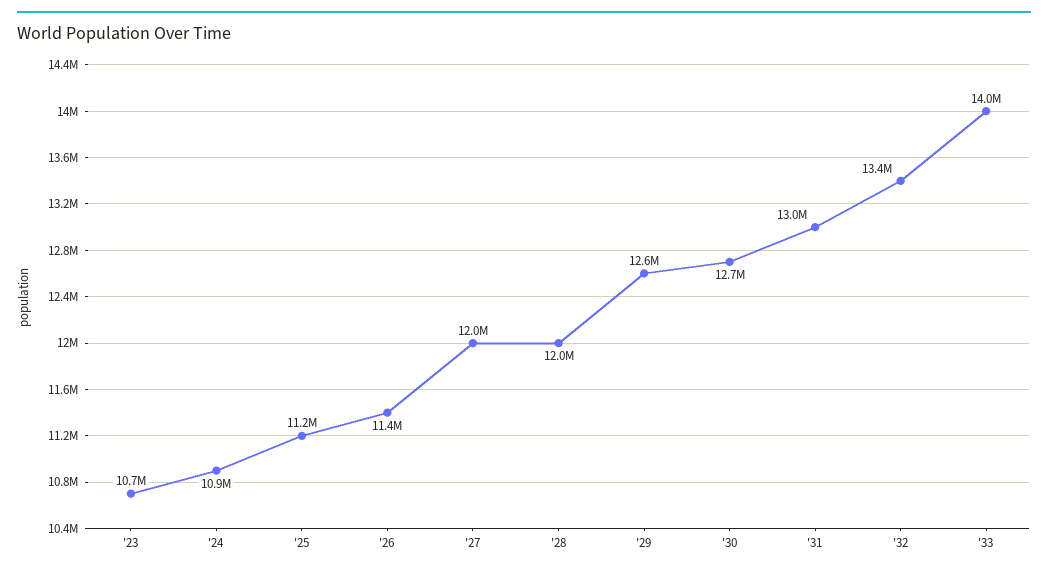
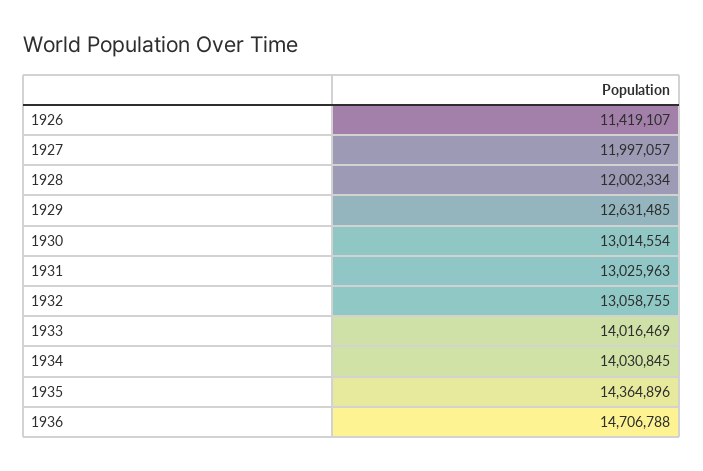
'23: 10700000 -> none
'24: 10900000 -> none
'25: 11200000 -> none
'30: 12700000 -> 13014554
'32: 13400000 -> 13058755
1934: none -> 14030845
1935: none -> 14364896
1936: none -> 14706788

